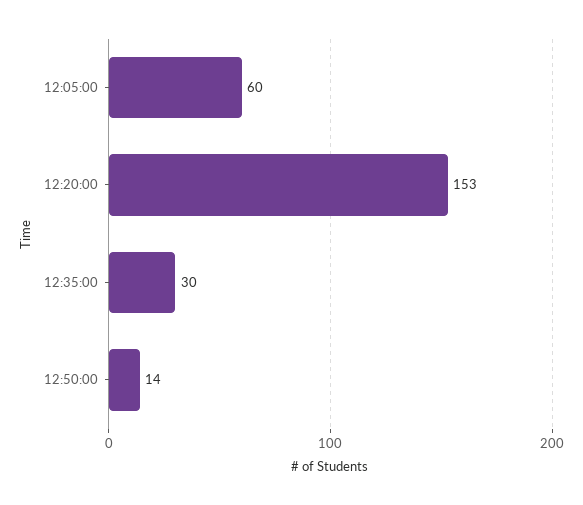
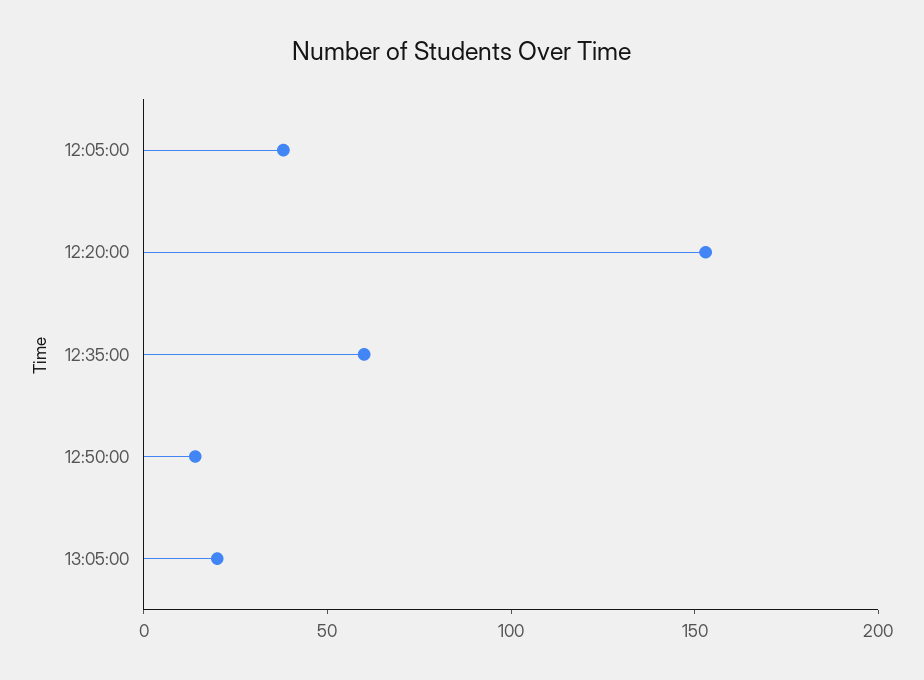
12:05:00: 60 -> 40
12:35:00: 30 -> 60
13:05:00: none -> 20

